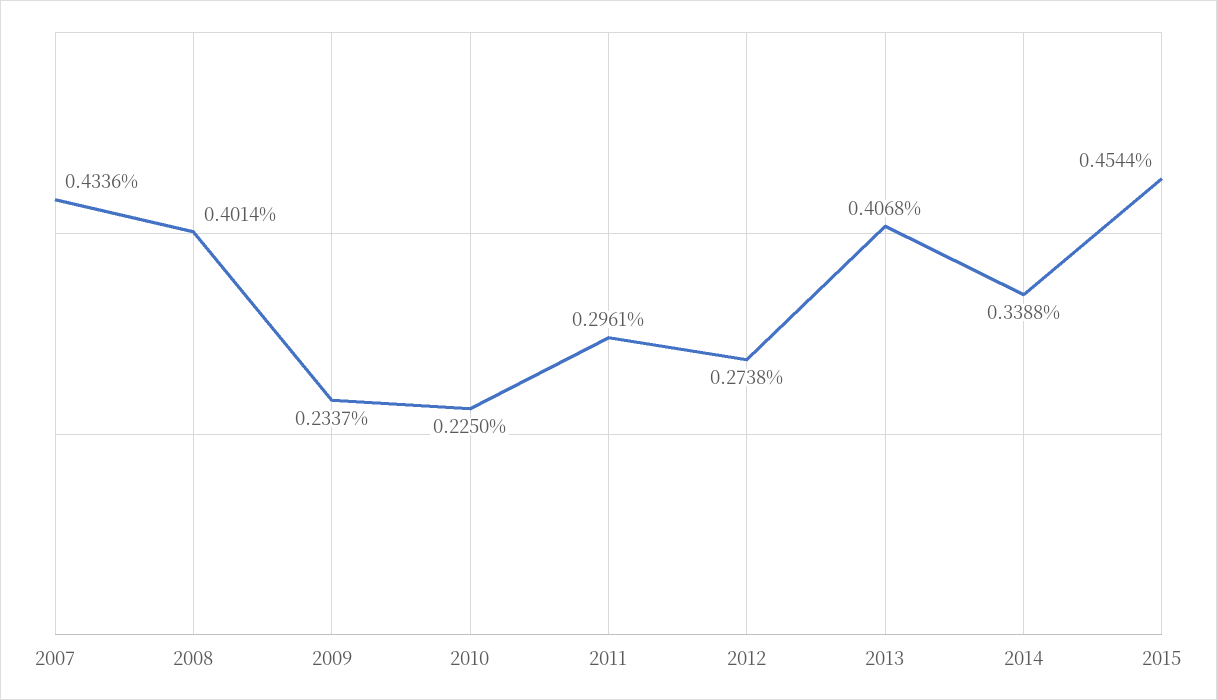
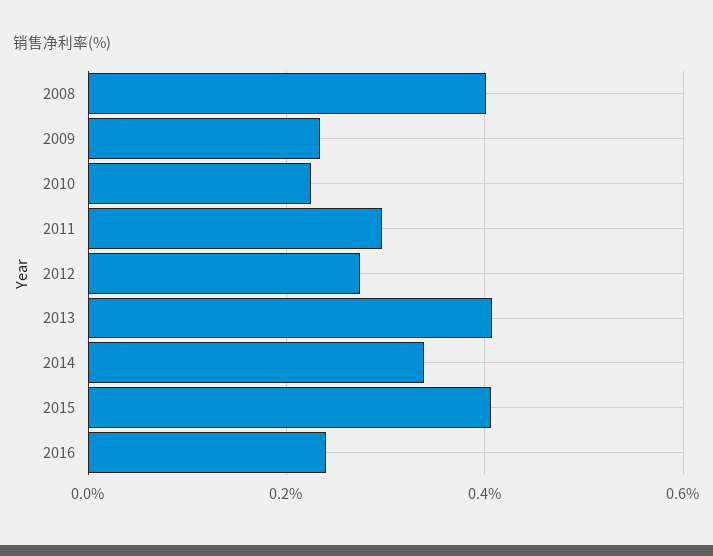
2007: 0.4336 -> none
2015: 0.4544 -> 0.4
2016: none -> 0.24

